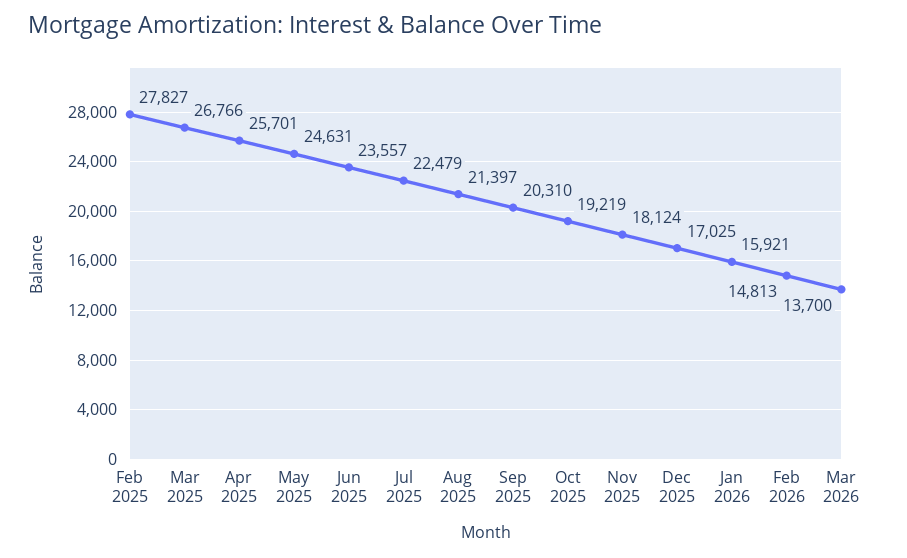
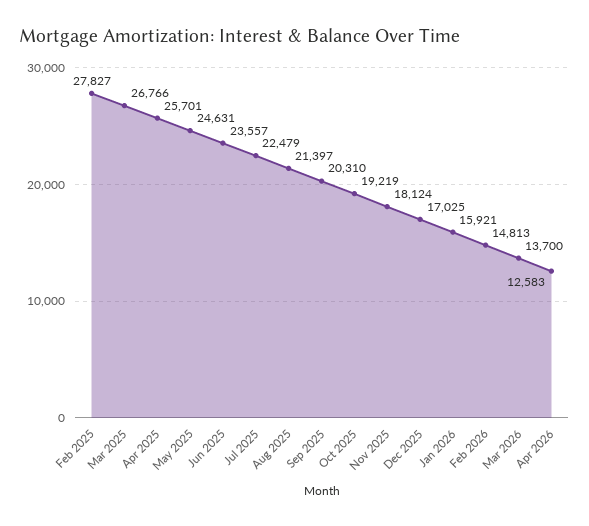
Apr 2026: none -> 12583

